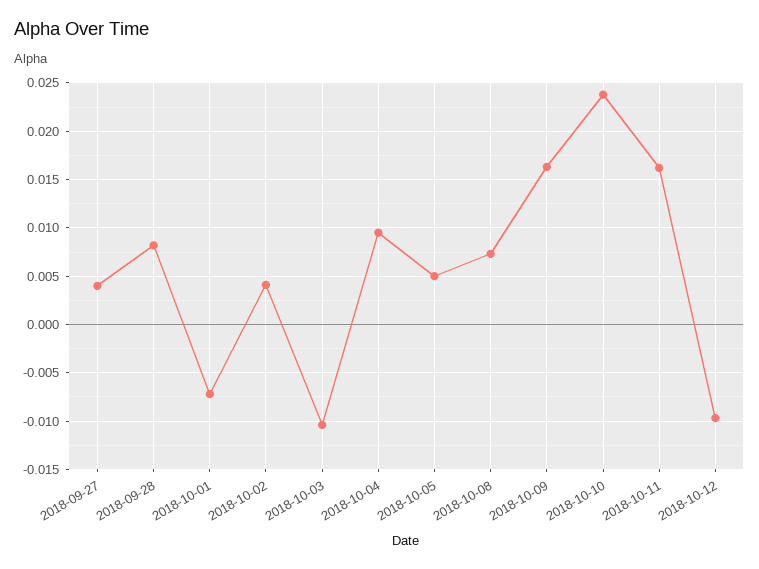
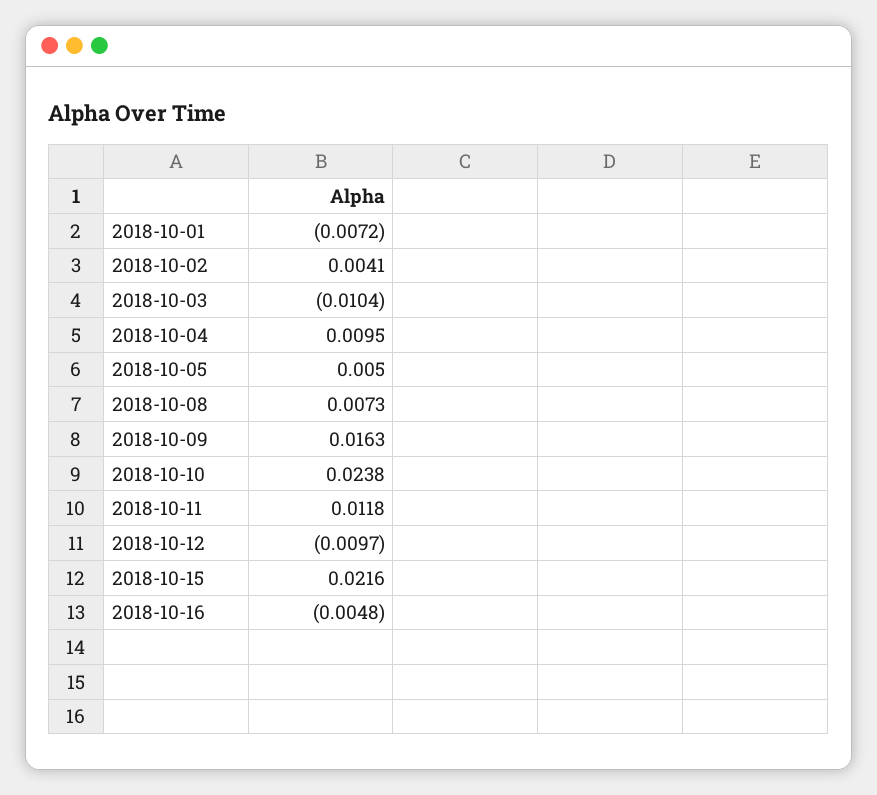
2018-09-27: 0.004 -> none
2018-09-28: 0.008 -> none
2018-10-11: 0.016 -> 0.0118
2018-10-15: none -> 0.0216
2018-10-16: none -> -0.0048

